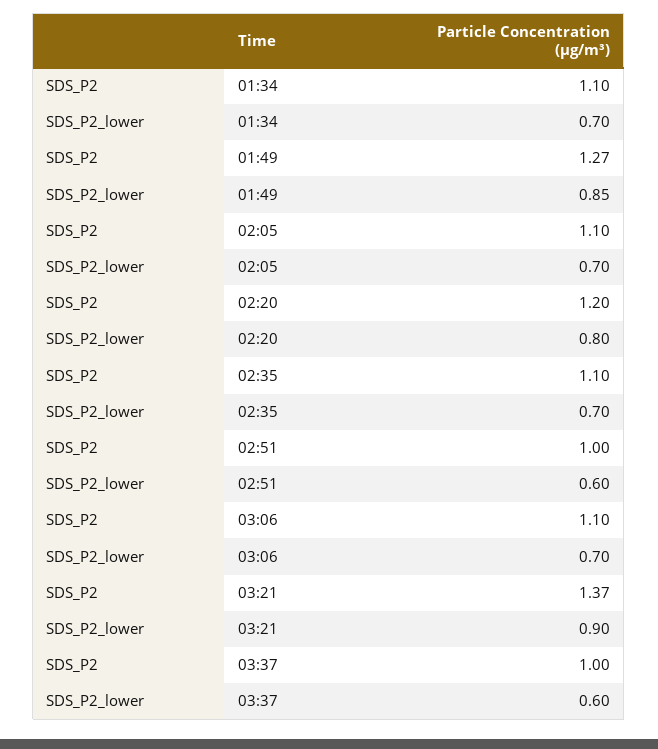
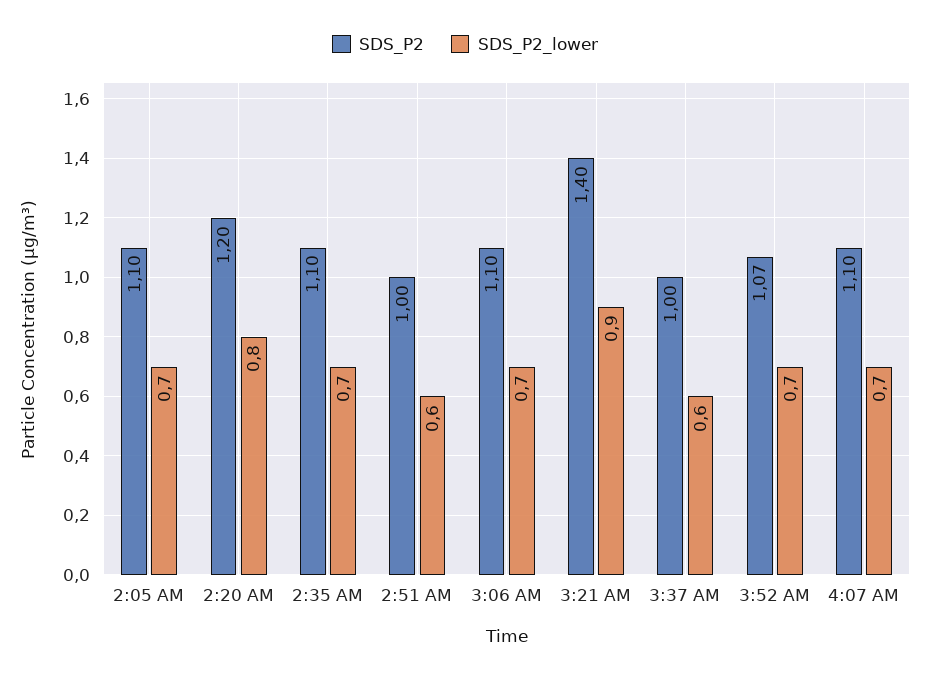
SDS_P2, 01:34: 1.1 -> none
SDS_P2_lower, 01:34: 0.7 -> none
SDS_P2, 01:49: 1.27 -> none
SDS_P2_lower, 01:49: 0.85 -> none
SDS_P2, 03:21: 1.37 -> 1.4
SDS_P2, 3:52 AM: none -> 1.07
SDS_P2_lower, 3:52 AM: none -> 0.7
SDS_P2, 4:07 AM: none -> 1.1
SDS_P2_lower, 4:07 AM: none -> 0.7

